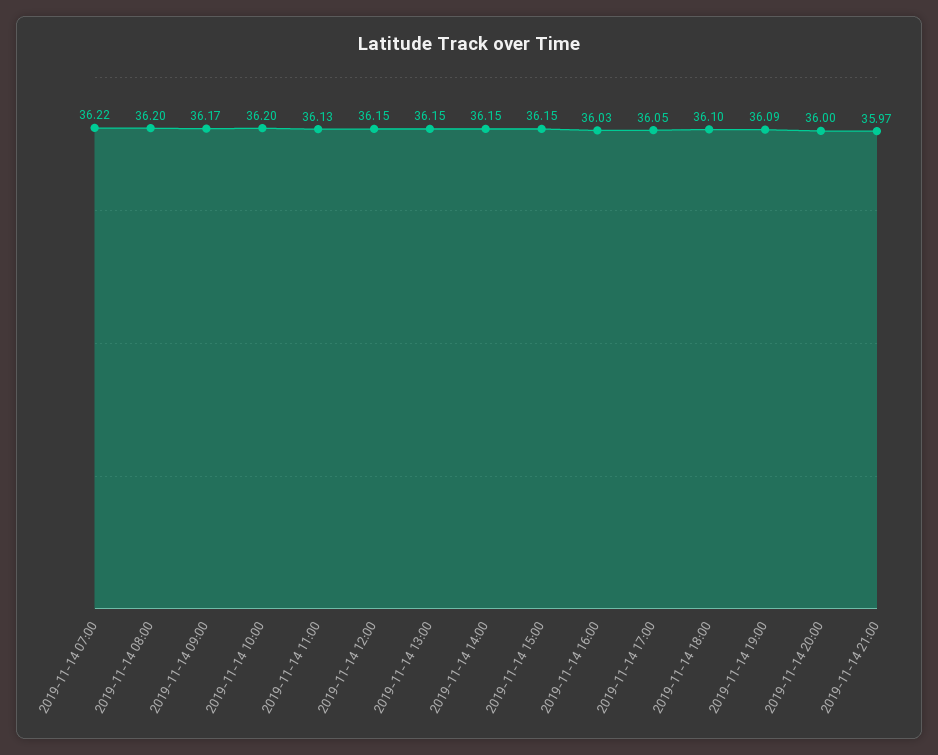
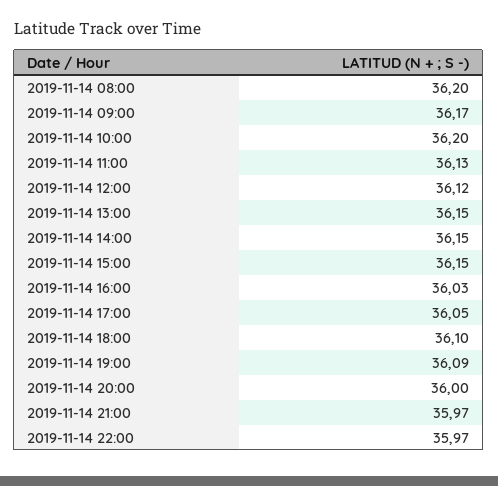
2019-11-14 07:00: 36.22 -> none
2019-11-14 12:00: 36.15 -> 36.12
2019-11-14 22:00: none -> 35.97

